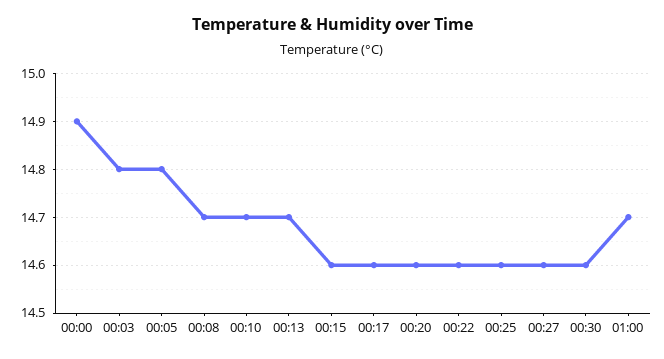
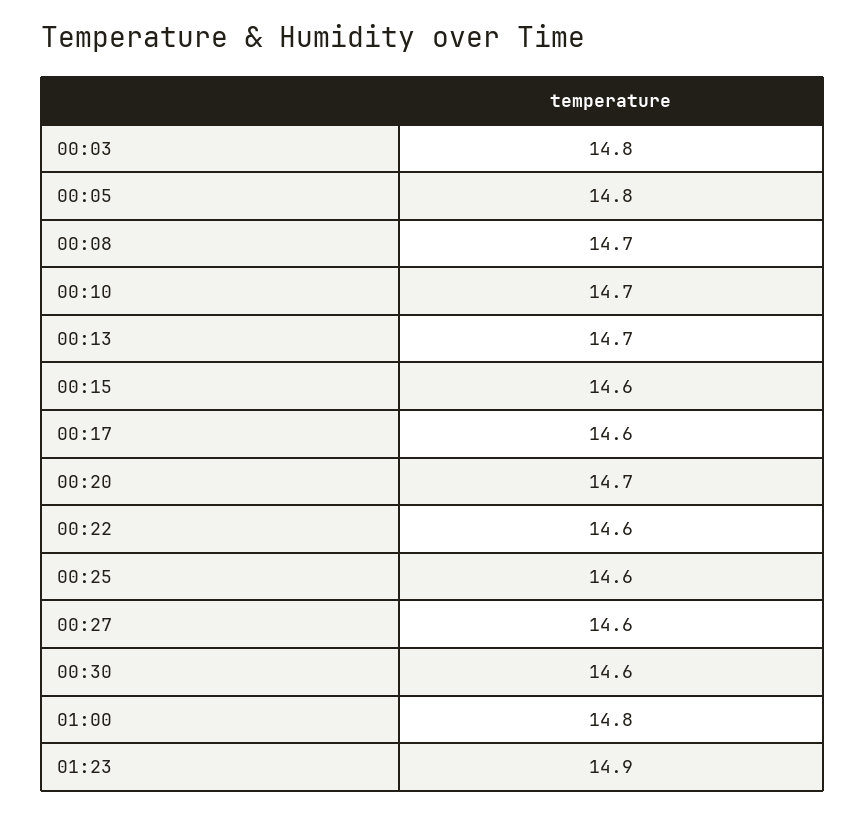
00:00: 14.9 -> none
00:20: 14.6 -> 14.7
01:00: 14.7 -> 14.8
01:23: none -> 14.9

